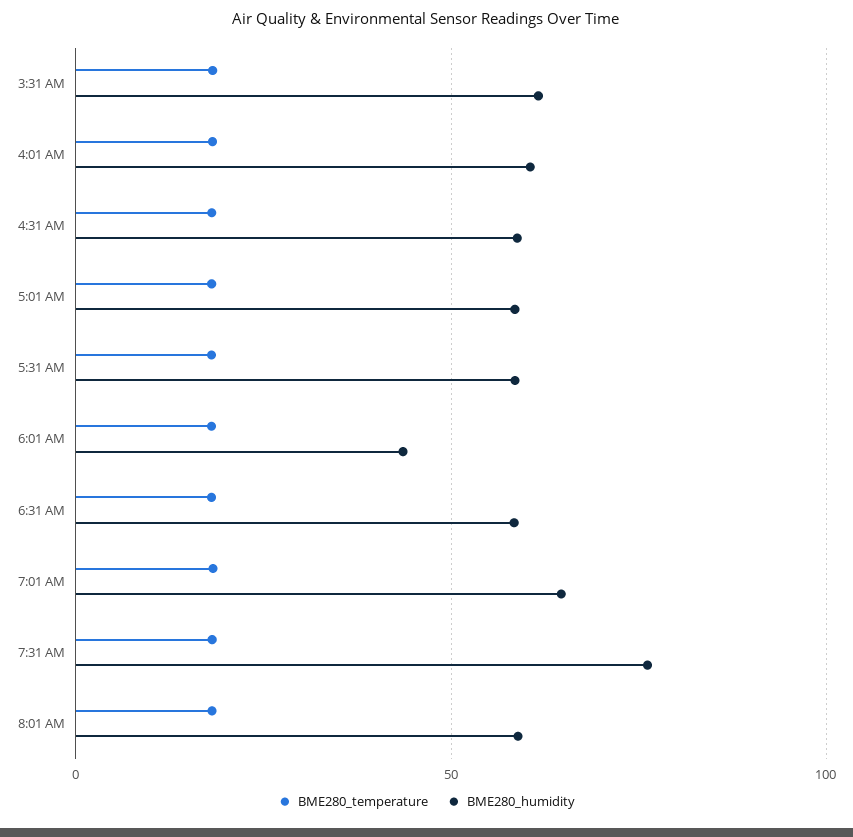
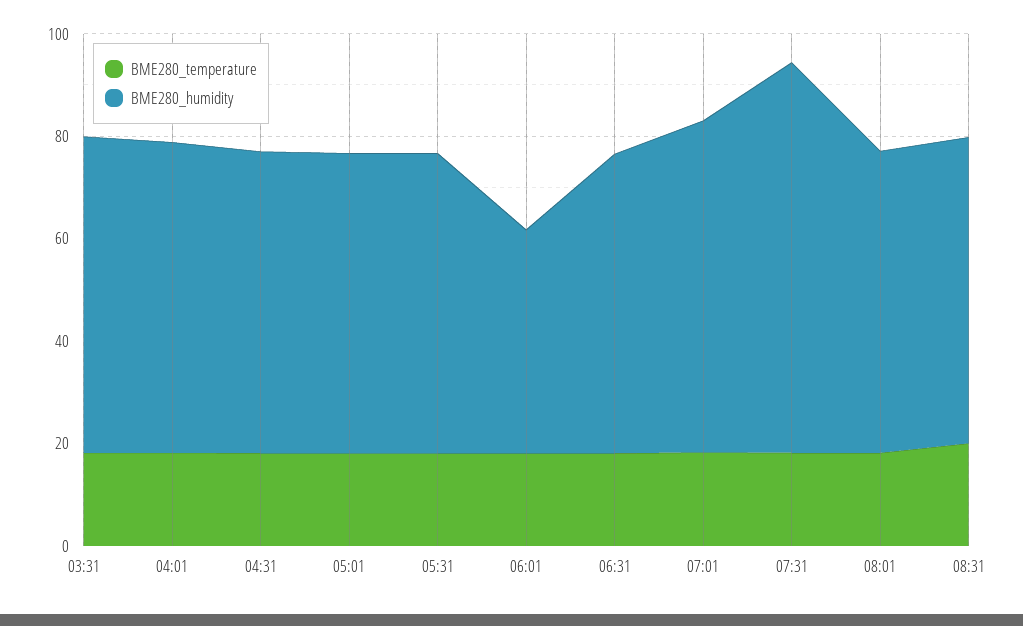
BME280_temperature, 08:31: none -> 20
BME280_humidity, 08:31: none -> 60

